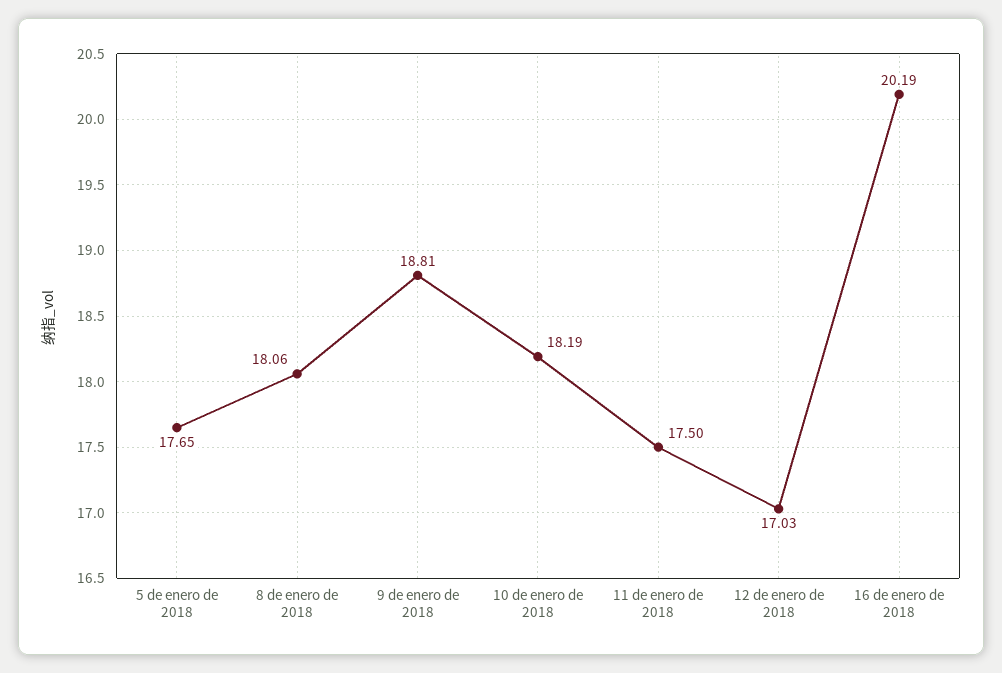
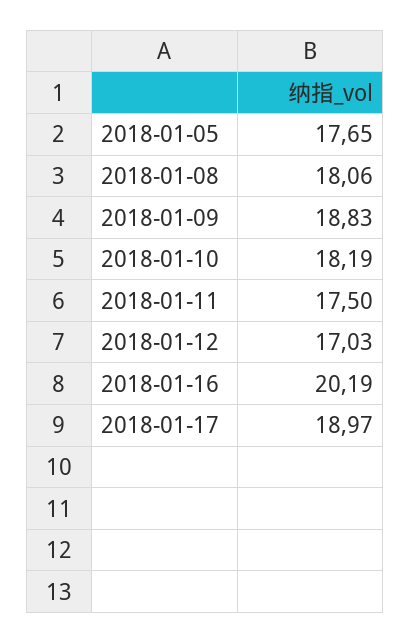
9 de enero de 2018: 18.81 -> 18.83
2018-01-17: none -> 18.97

